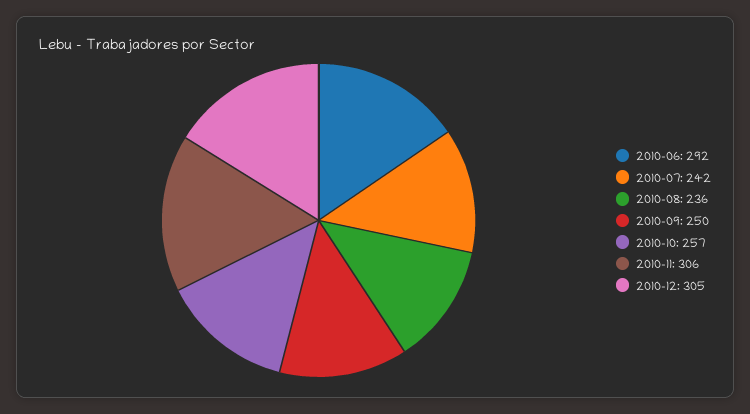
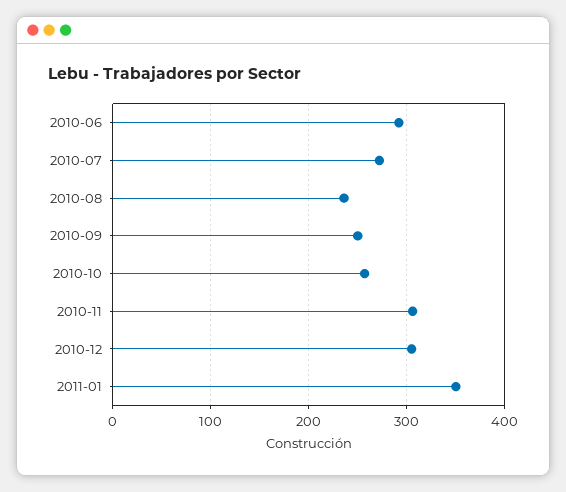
2010-07: 242 -> 270
2011-01: none -> 350

